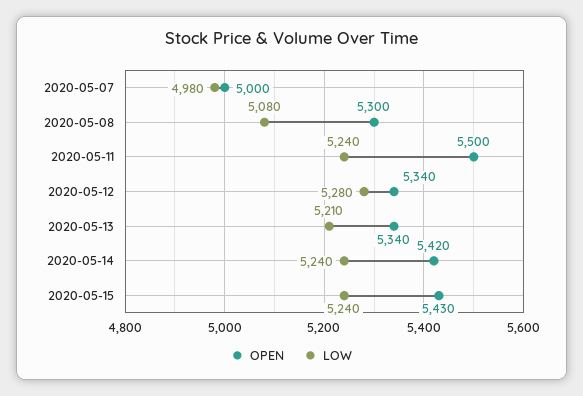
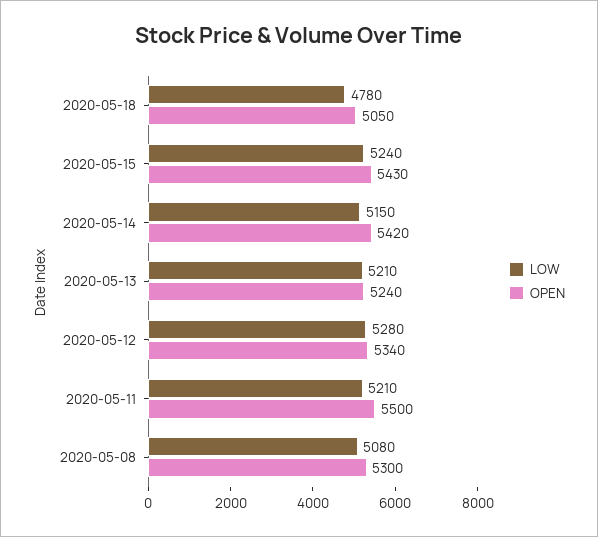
OPEN, 2020-05-07: 5000 -> none
LOW, 2020-05-07: 4980 -> none
LOW, 2020-05-11: 5240 -> 5210
OPEN, 2020-05-13: 5340 -> 5240
LOW, 2020-05-14: 5240 -> 5150
LOW, 2020-05-18: none -> 4780
OPEN, 2020-05-18: none -> 5050

